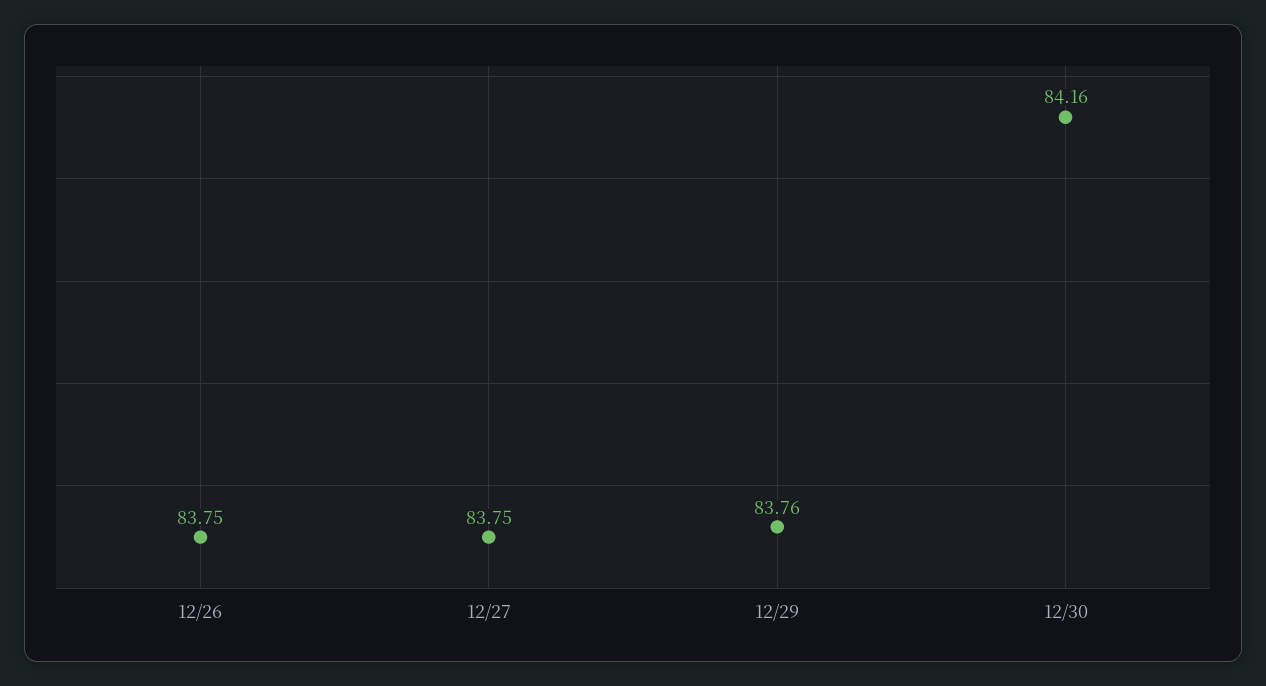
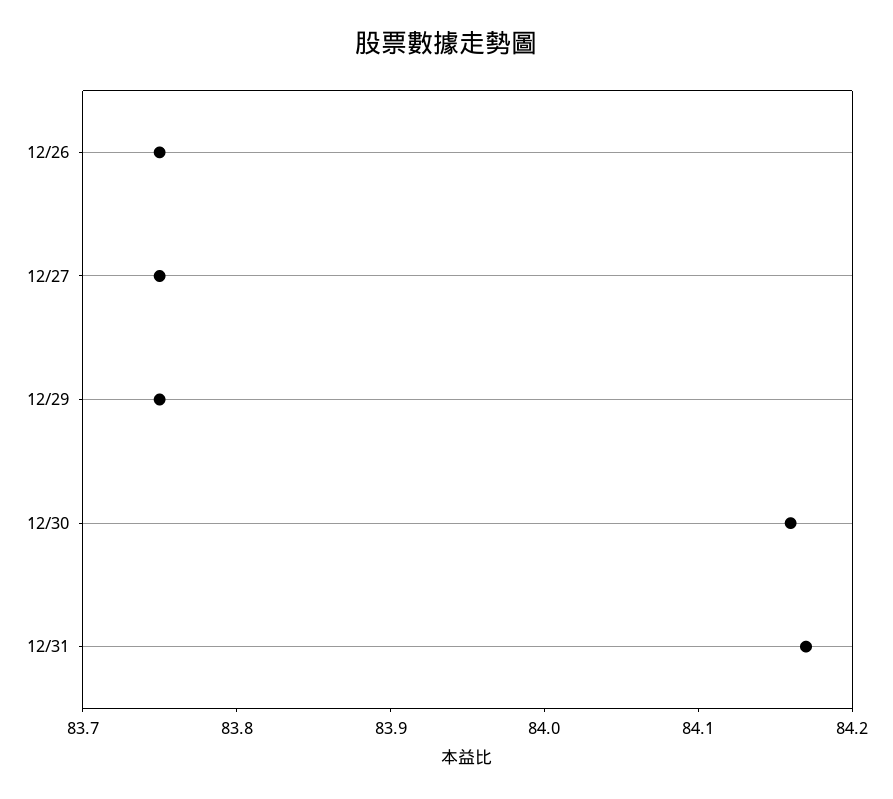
12/29: 83.76 -> 83.75
12/31: none -> 84.17

